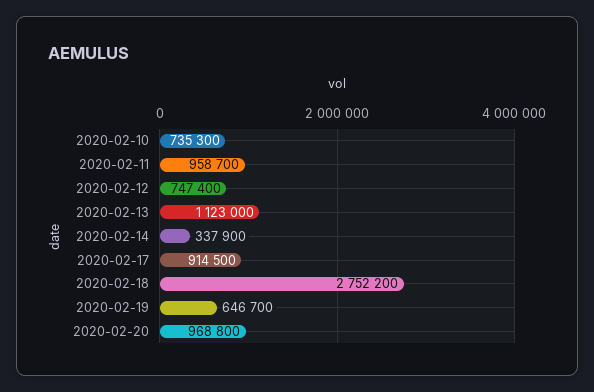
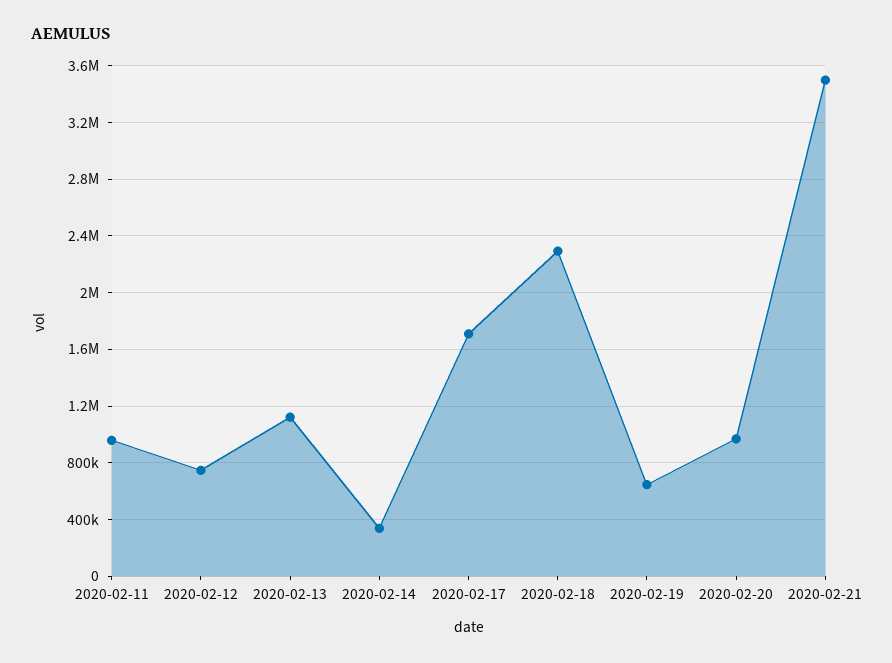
2020-02-10: 735300 -> none
2020-02-17: 914500 -> 1700000
2020-02-18: 2752200 -> 2300000
2020-02-21: none -> 3500000

